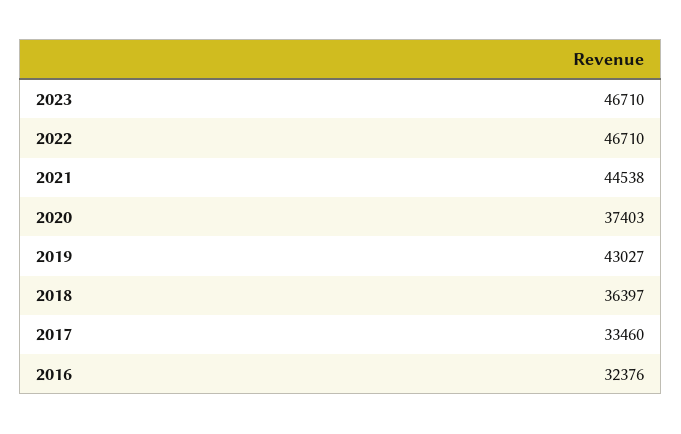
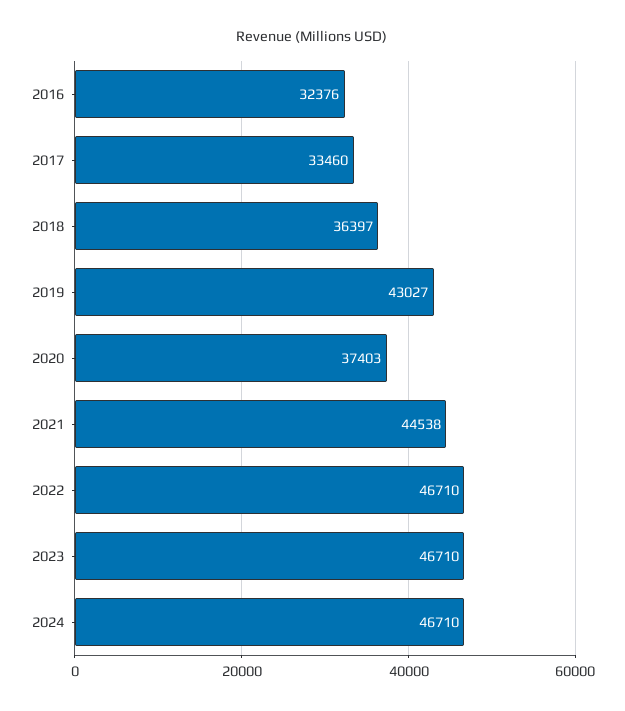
2024: none -> 46710

